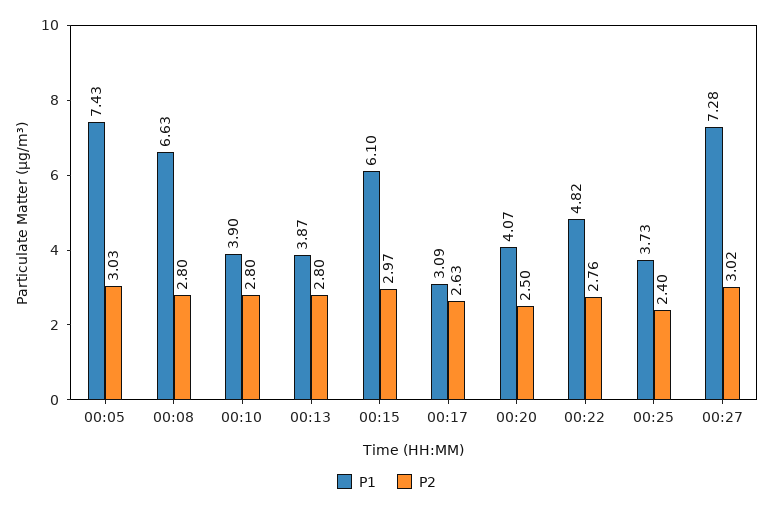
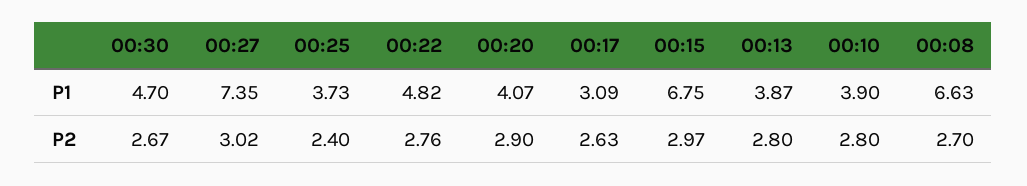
P1, 00:05: 7.43 -> none
P2, 00:05: 3.03 -> none
P2, 00:08: 2.8 -> 2.7
P1, 00:15: 6.1 -> 6.75
P2, 00:20: 2.5 -> 2.9
P1, 00:27: 7.28 -> 7.35
P1, 00:30: none -> 4.7
P2, 00:30: none -> 2.67

